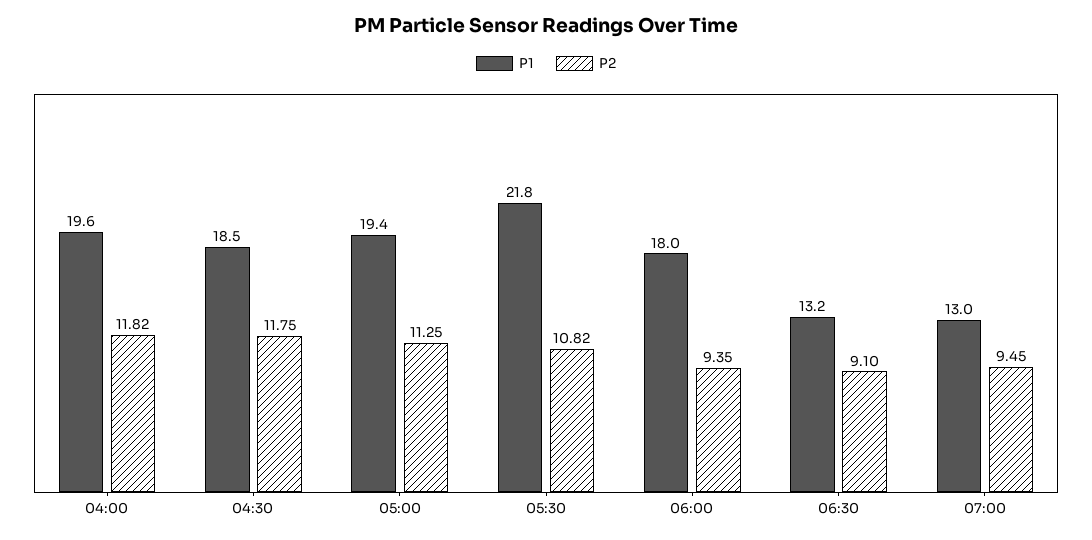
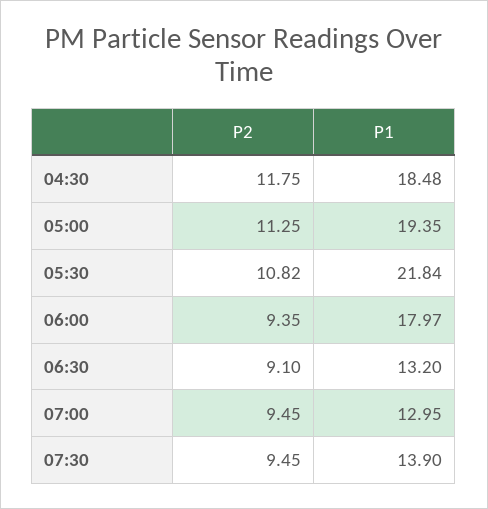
P1, 04:00: 19.6 -> none
P2, 04:00: 11.82 -> none
P2, 07:30: none -> 9.45
P1, 07:30: none -> 13.9

